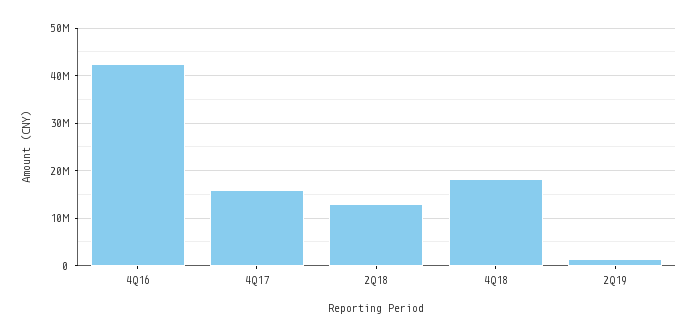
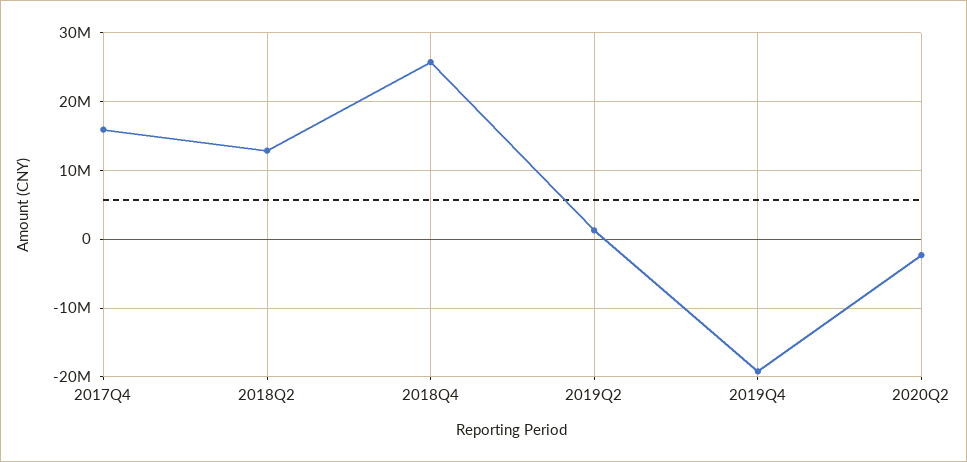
4Q16: 42000000 -> none
4Q18: 18000000 -> 26000000
2019Q4: none -> -19000000
2020Q2: none -> -2000000

